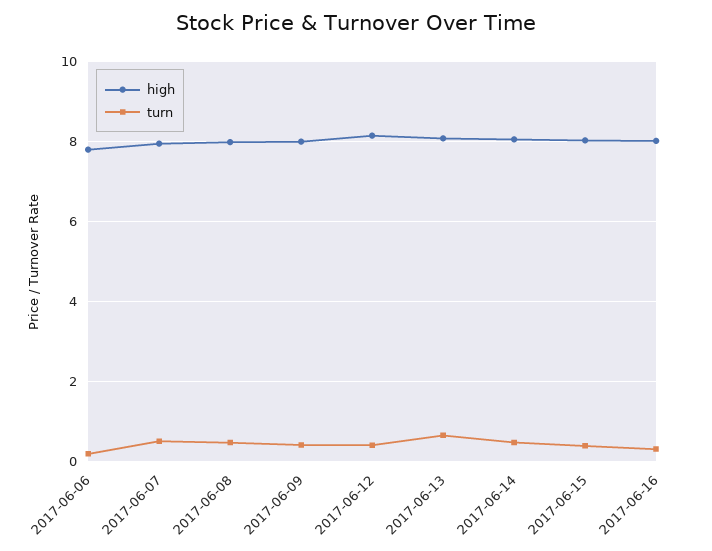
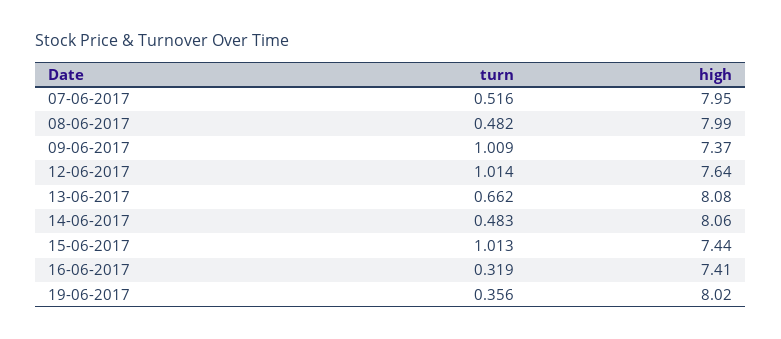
high, 2017-06-06: 7.8 -> none
turn, 2017-06-06: 0.2 -> none
high, 2017-06-09: 8 -> 7.37
turn, 2017-06-09: 0.4 -> 1.009
high, 2017-06-12: 8.2 -> 7.64
turn, 2017-06-12: 0.4 -> 1.014
high, 2017-06-15: 8 -> 7.44
turn, 2017-06-15: 0.4 -> 1.013
high, 2017-06-16: 8 -> 7.41
turn, 19-06-2017: none -> 0.356
high, 19-06-2017: none -> 8.02

